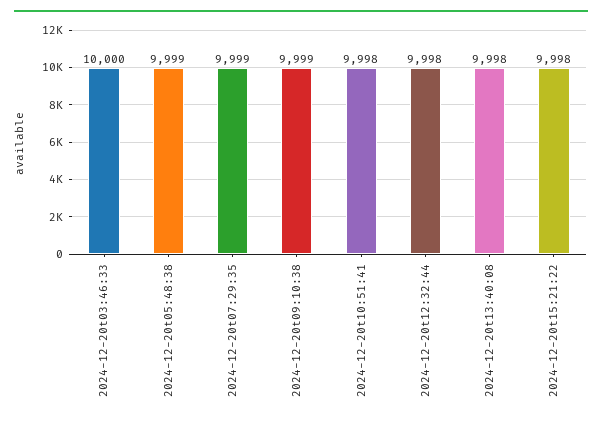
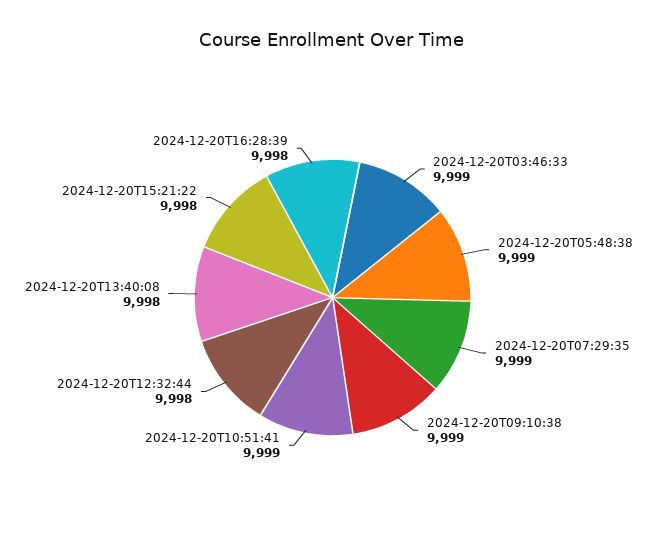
2024-12-20t03:46:33: 10000 -> 9999
2024-12-20t10:51:41: 9998 -> 9999
2024-12-20T16:28:39: none -> 9998

